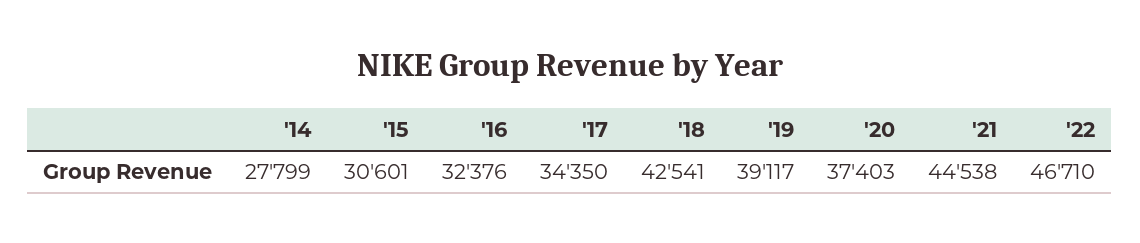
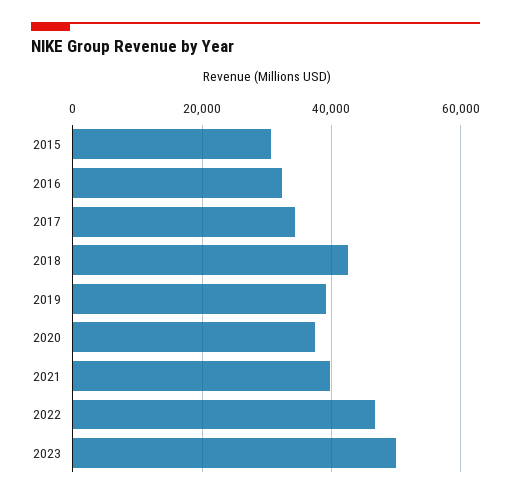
'14: 27799 -> none
'21: 44538 -> 40000
2023: none -> 50000

